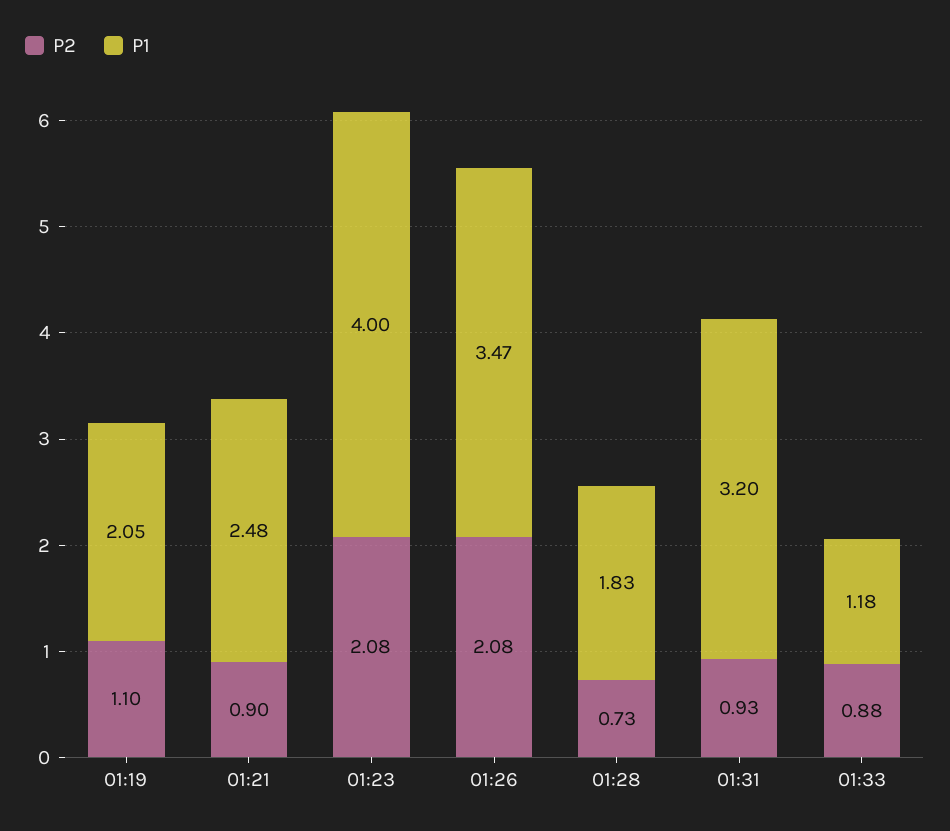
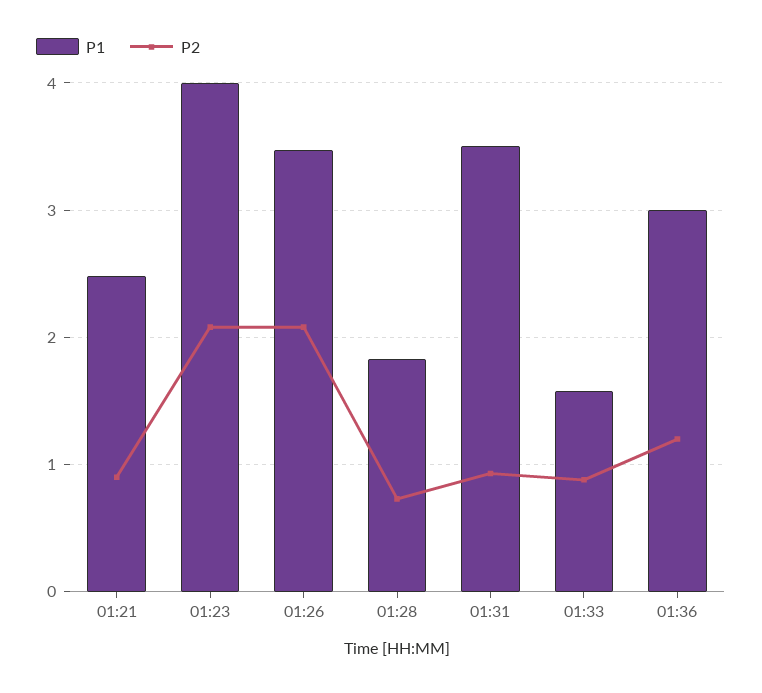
P2, 01:19: 1.1 -> none
P1, 01:19: 2.05 -> none
P1, 01:31: 3.2 -> 3.5
P1, 01:33: 1.18 -> 1.6
P1, 01:36: none -> 3
P2, 01:36: none -> 1.2

